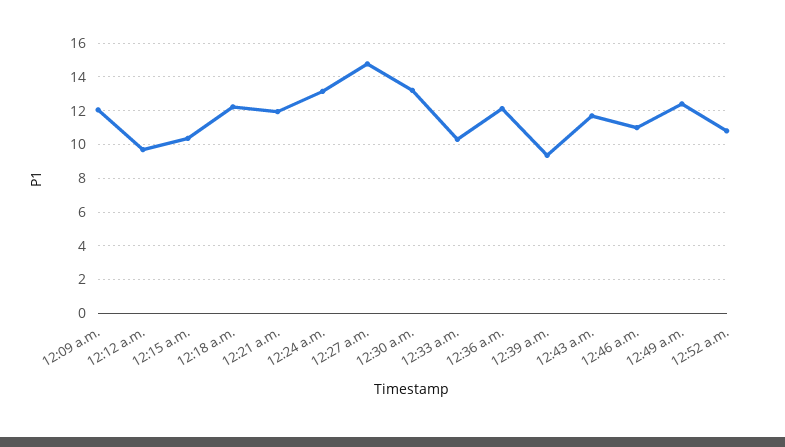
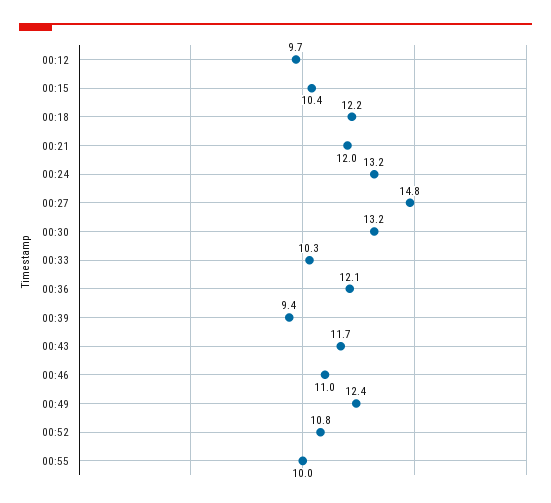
12:09 a.m.: 12 -> none
00:55: none -> 10

